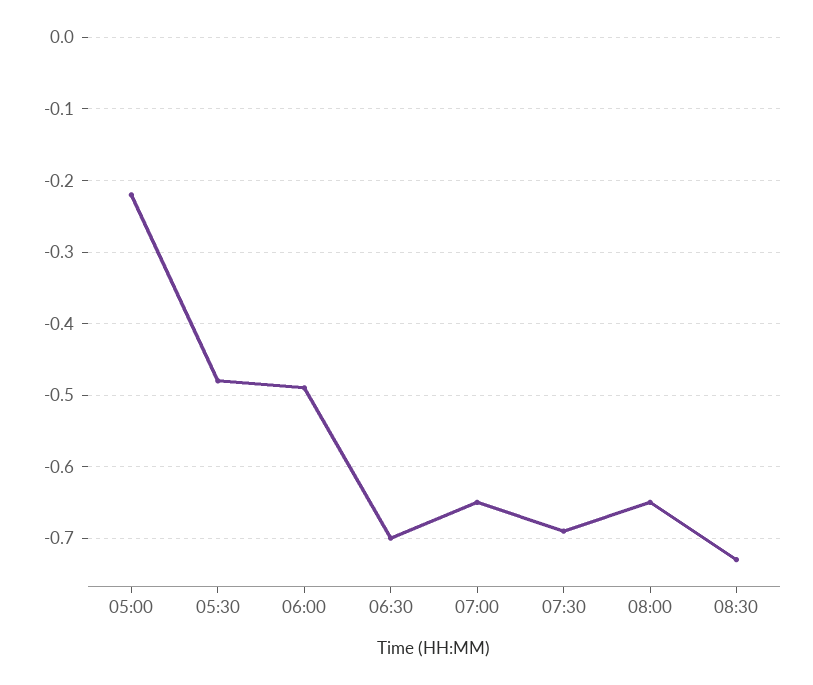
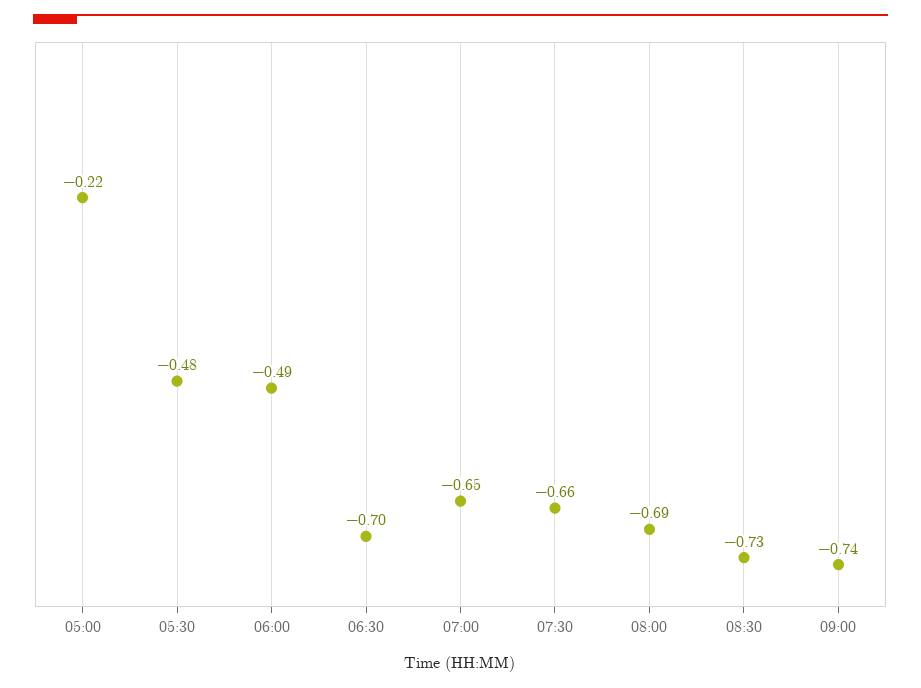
07:30: -0.69 -> -0.66
08:00: -0.65 -> -0.69
09:00: none -> -0.74

